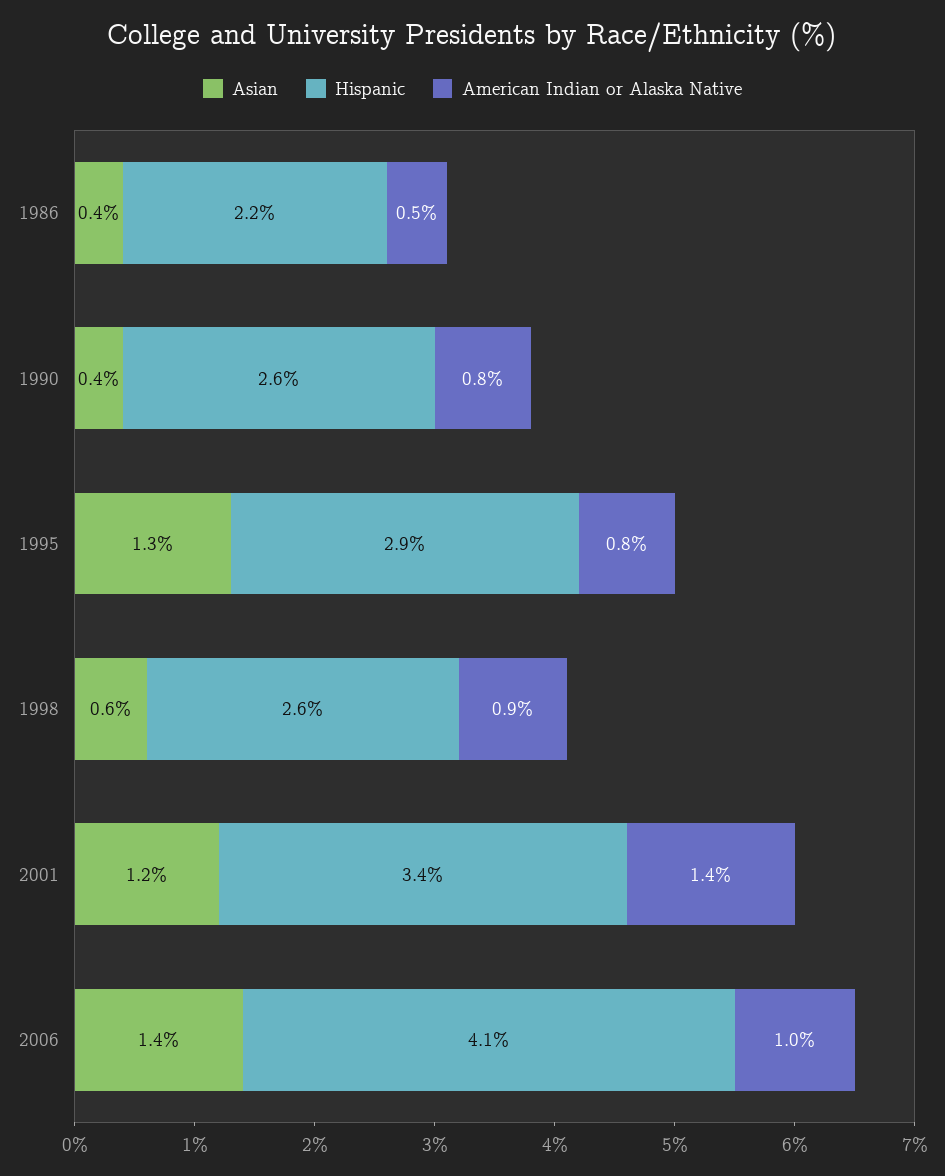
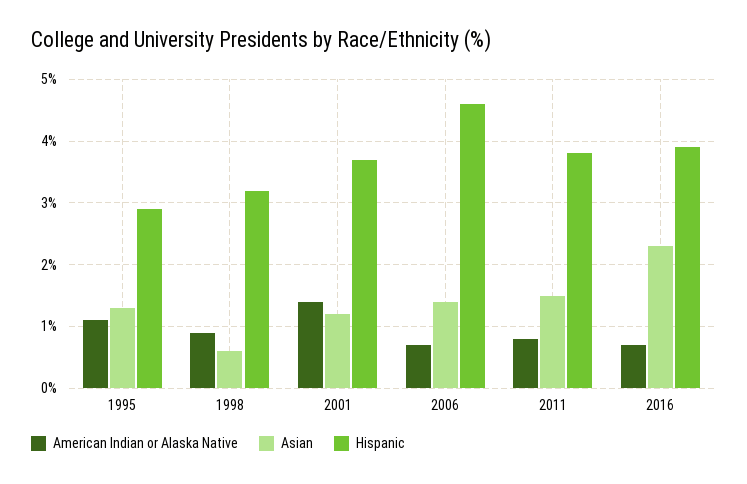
Asian, 1986: 0.4 -> none
Hispanic, 1986: 2.2 -> none
American Indian or Alaska Native, 1986: 0.5 -> none
Asian, 1990: 0.4 -> none
Hispanic, 1990: 2.6 -> none
American Indian or Alaska Native, 1990: 0.8 -> none
American Indian or Alaska Native, 1995: 0.8 -> 1.1
Hispanic, 1998: 2.6 -> 3.2
Hispanic, 2001: 3.4 -> 3.7
Hispanic, 2006: 4.1 -> 4.6
American Indian or Alaska Native, 2006: 1 -> 0.7
American Indian or Alaska Native, 2011: none -> 0.8
Asian, 2011: none -> 1.5
Hispanic, 2011: none -> 3.8
American Indian or Alaska Native, 2016: none -> 0.7
Asian, 2016: none -> 2.3
Hispanic, 2016: none -> 3.9

